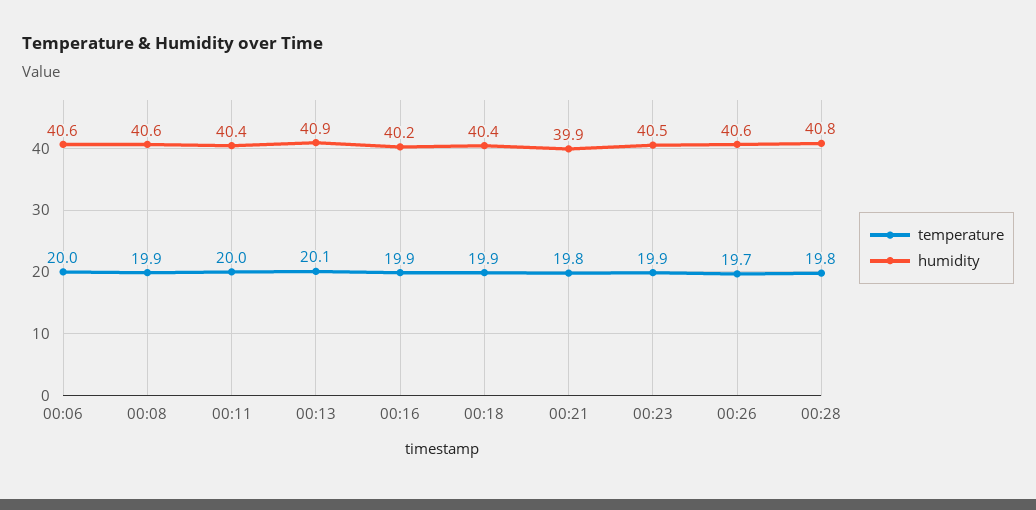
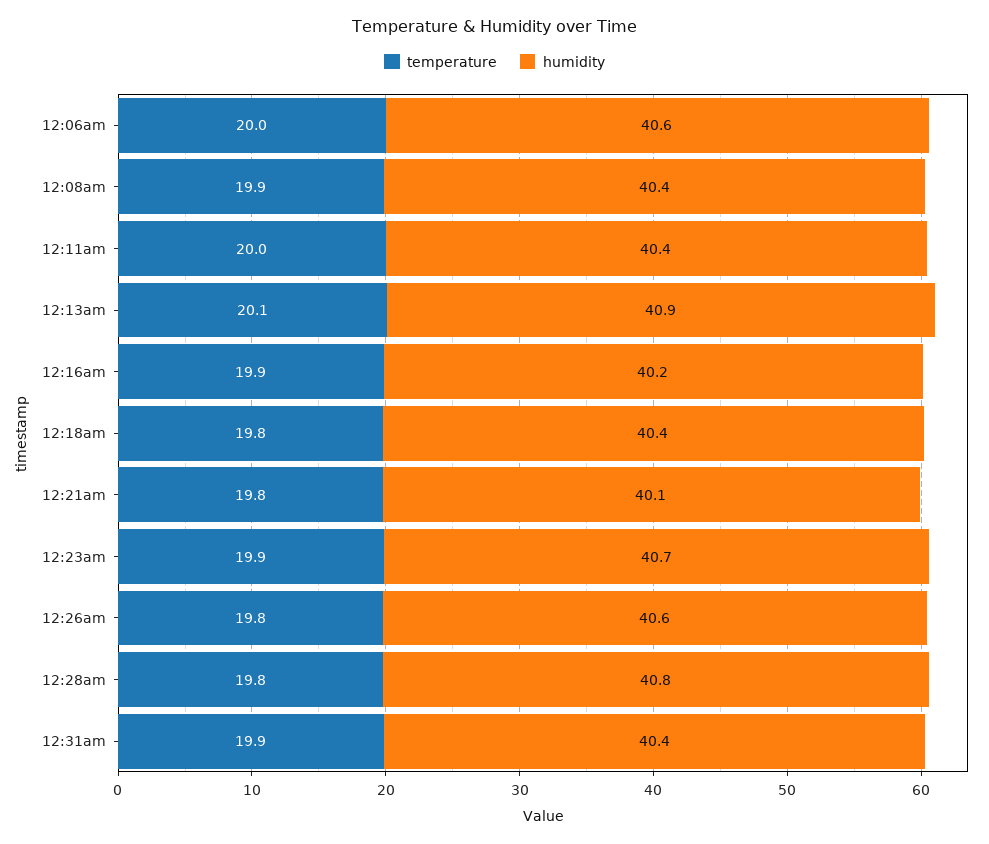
humidity, 00:08: 40.6 -> 40.4
temperature, 00:18: 19.9 -> 19.8
humidity, 00:21: 39.9 -> 40.1
humidity, 00:23: 40.5 -> 40.7
temperature, 00:26: 19.7 -> 19.8
temperature, 12:31am: none -> 19.9
humidity, 12:31am: none -> 40.4

